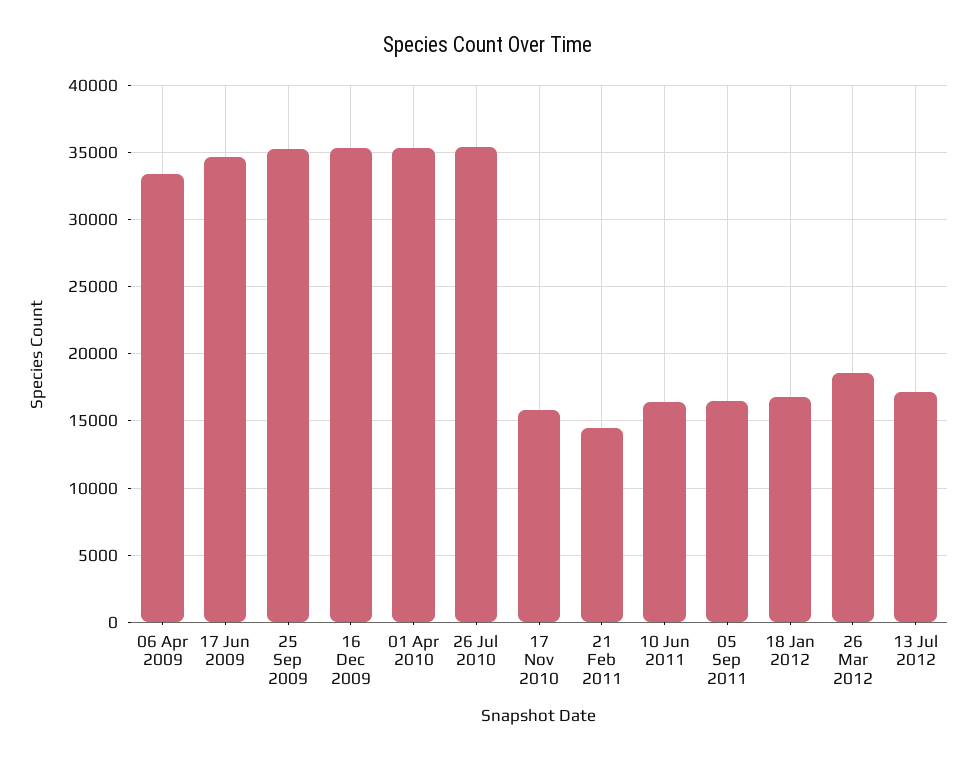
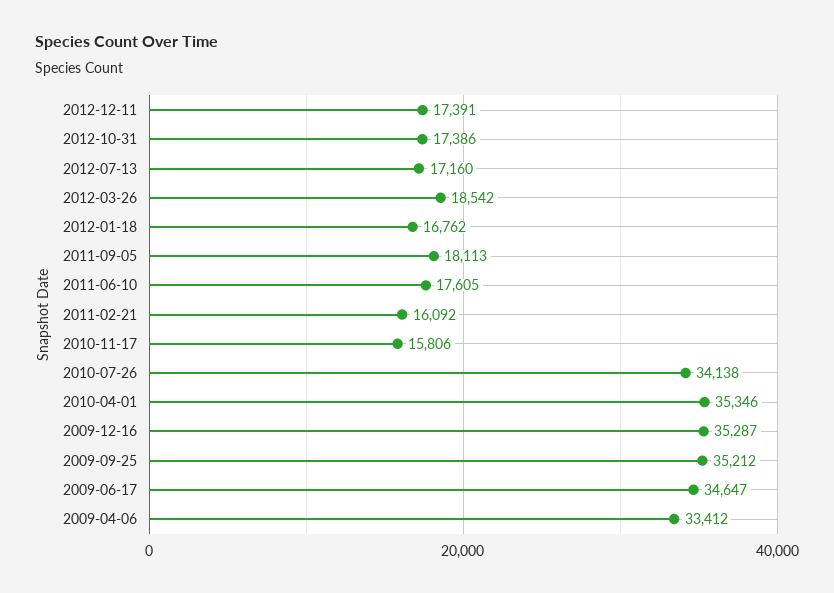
26 Jul 2010: 35500 -> 34138
21 Feb 2011: 14500 -> 16092
10 Jun 2011: 16500 -> 17605
05 Sep 2011: 16500 -> 18113
2012-12-11: none -> 17391
2012-10-31: none -> 17386

